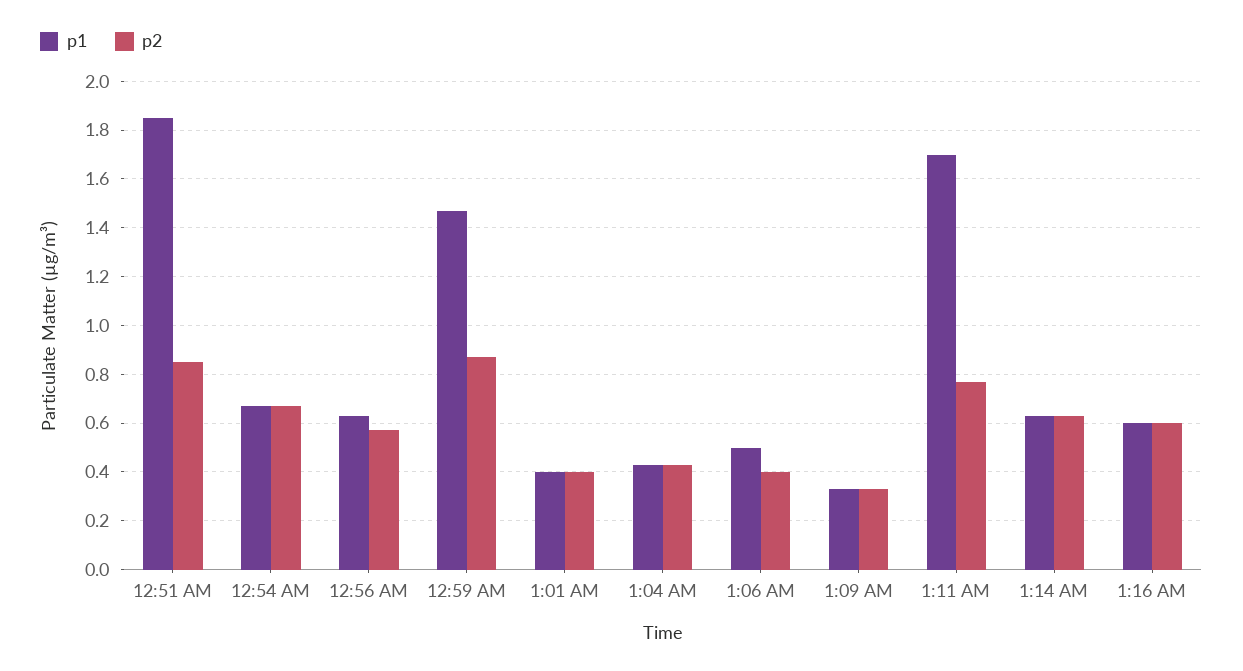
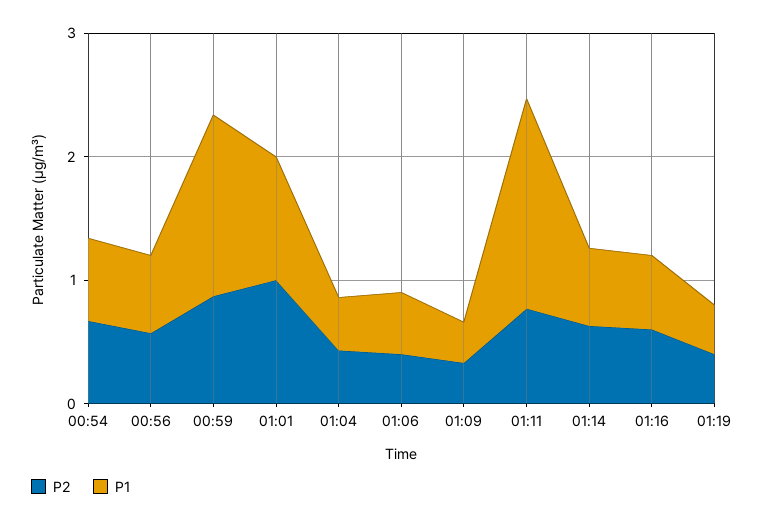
p1, 12:51 AM: 1.85 -> none
p2, 12:51 AM: 0.85 -> none
p1, 1:01 AM: 0.4 -> 1
p2, 1:01 AM: 0.4 -> 1
p2, 01:19: none -> 0.4
p1, 01:19: none -> 0.4

